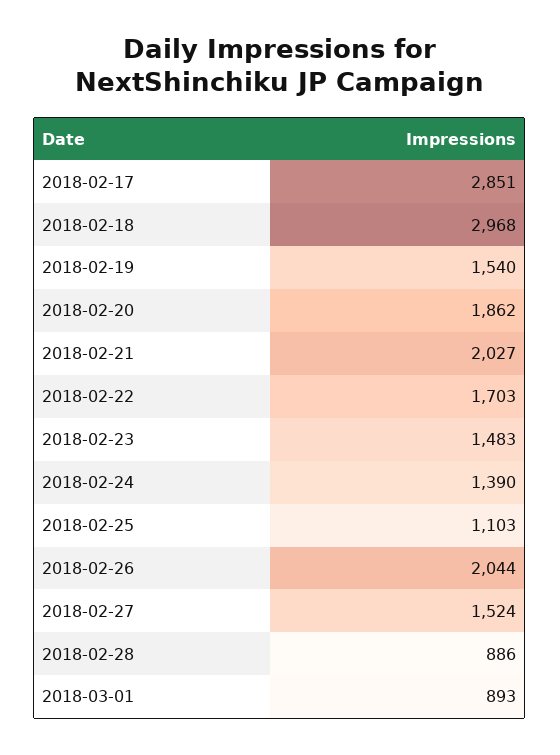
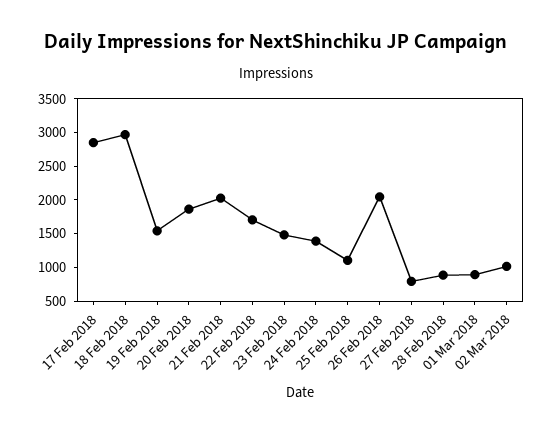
2018-02-27: 1524 -> 750
02 Mar 2018: none -> 1000

